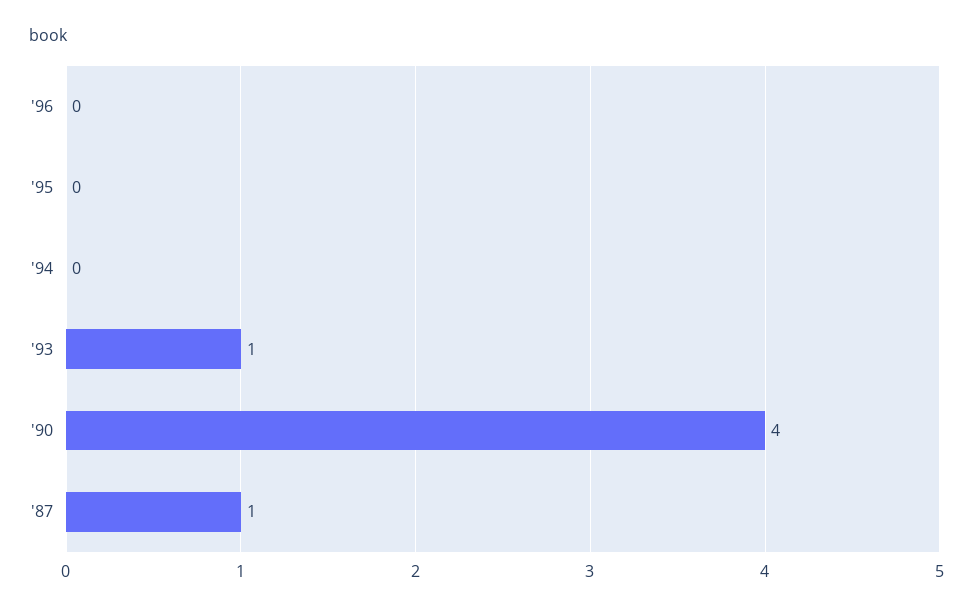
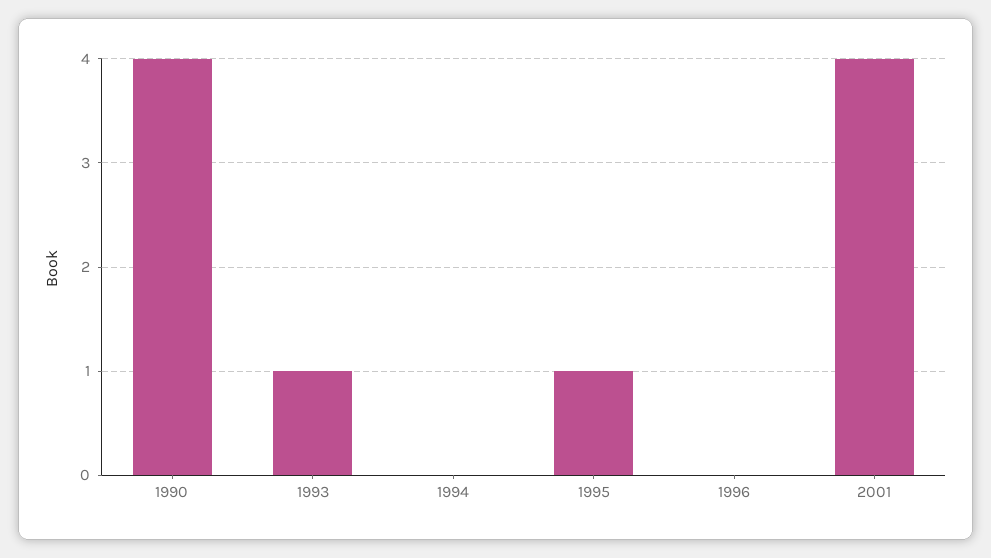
'95: 0 -> 1
'87: 1 -> none
2001: none -> 4

